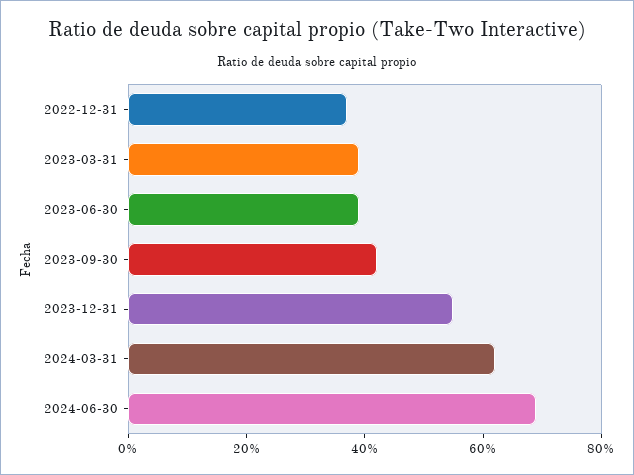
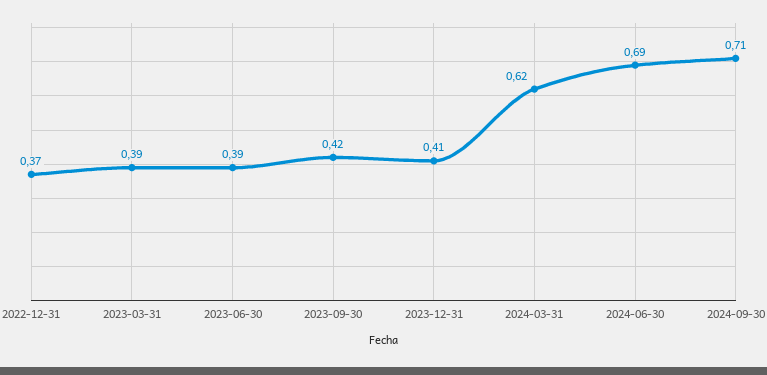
2023-12-31: 0.55 -> 0.41
2024-09-30: none -> 0.71

